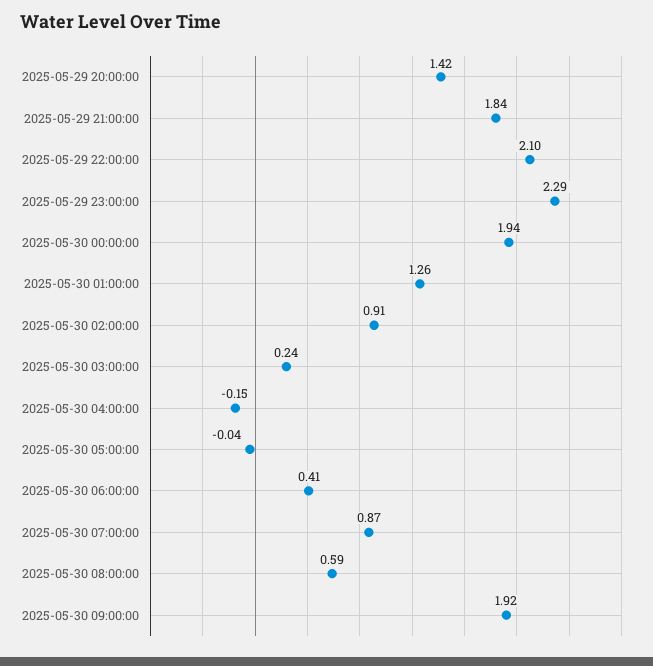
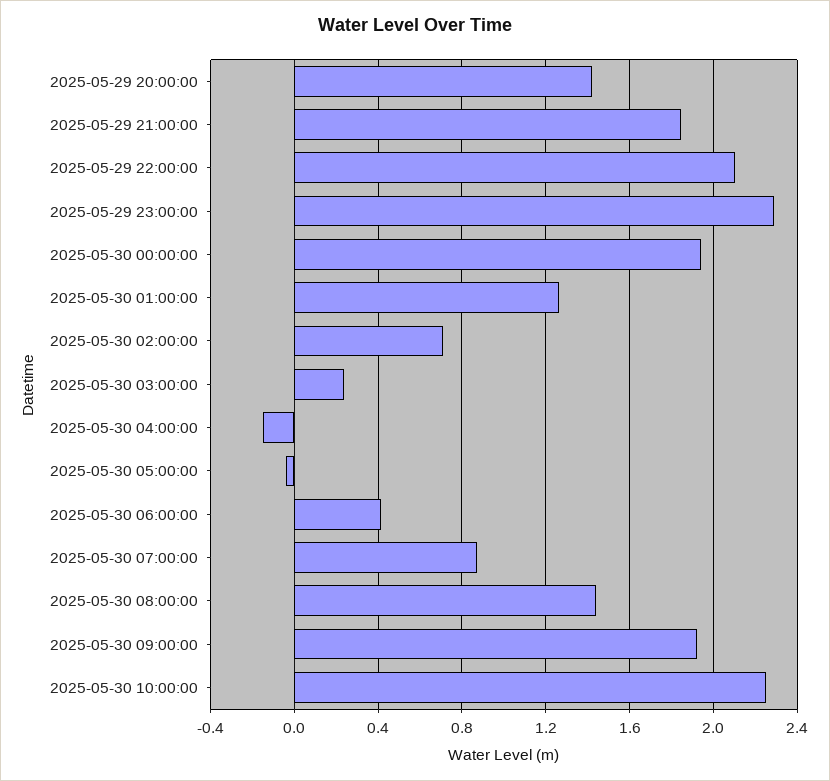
2025-05-30 02:00:00: 0.91 -> 0.7
2025-05-30 08:00:00: 0.59 -> 1.45
2025-05-30 10:00:00: none -> 2.25

